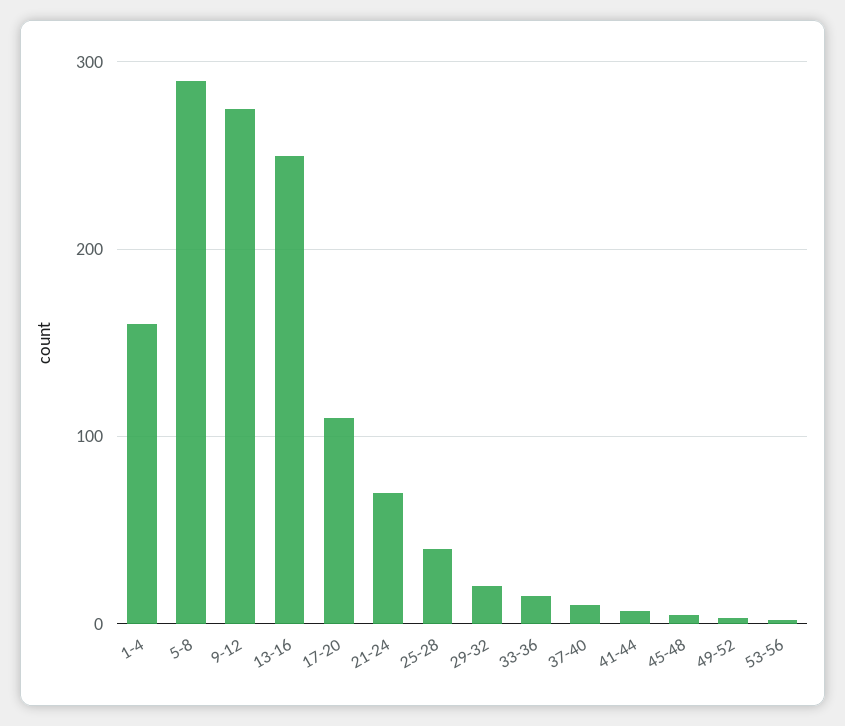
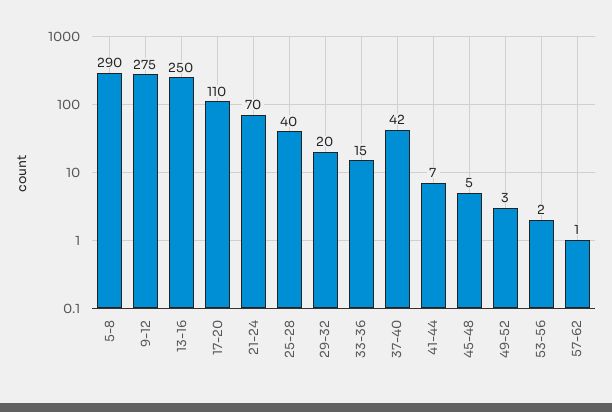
1-4: 160 -> none
37-40: 10 -> 42
57-62: none -> 1

